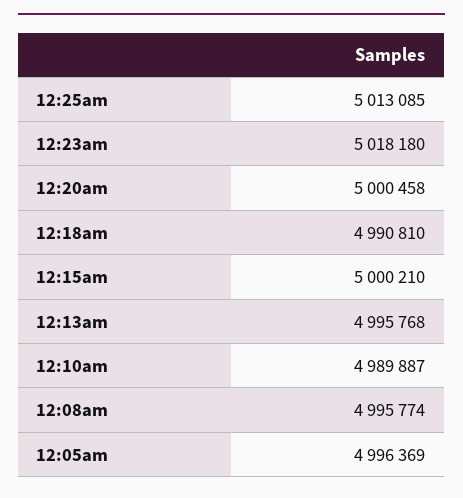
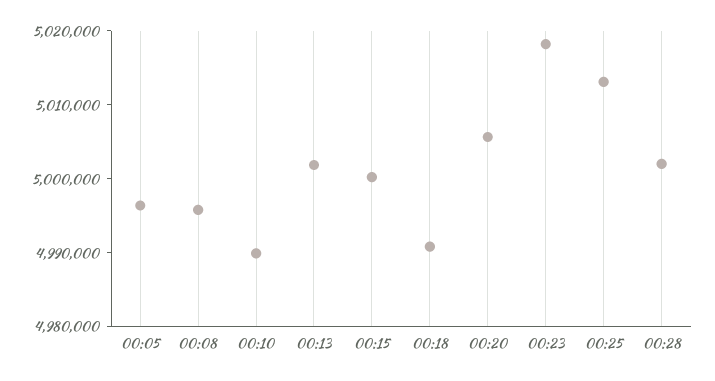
12:20am: 5000458 -> 5006000
12:13am: 4995768 -> 5002000
00:28: none -> 5002000

